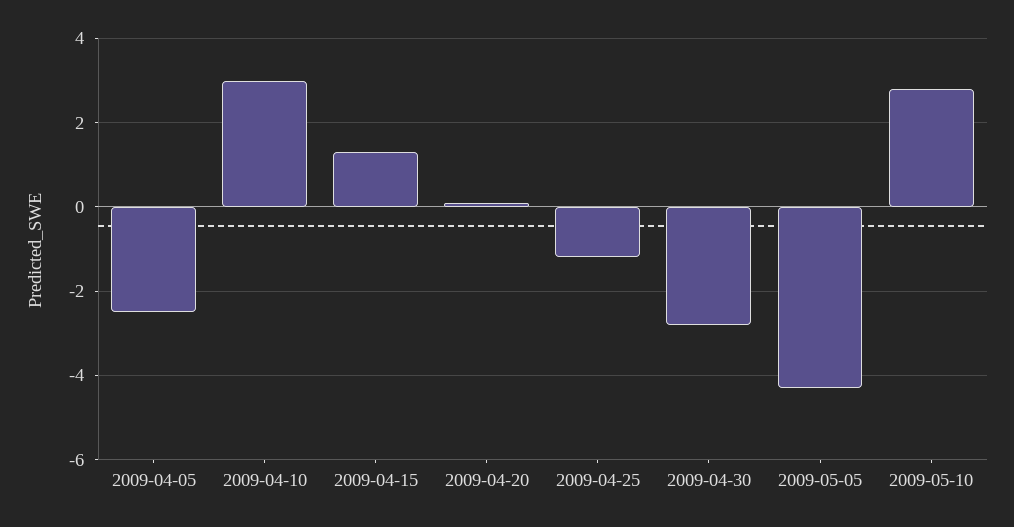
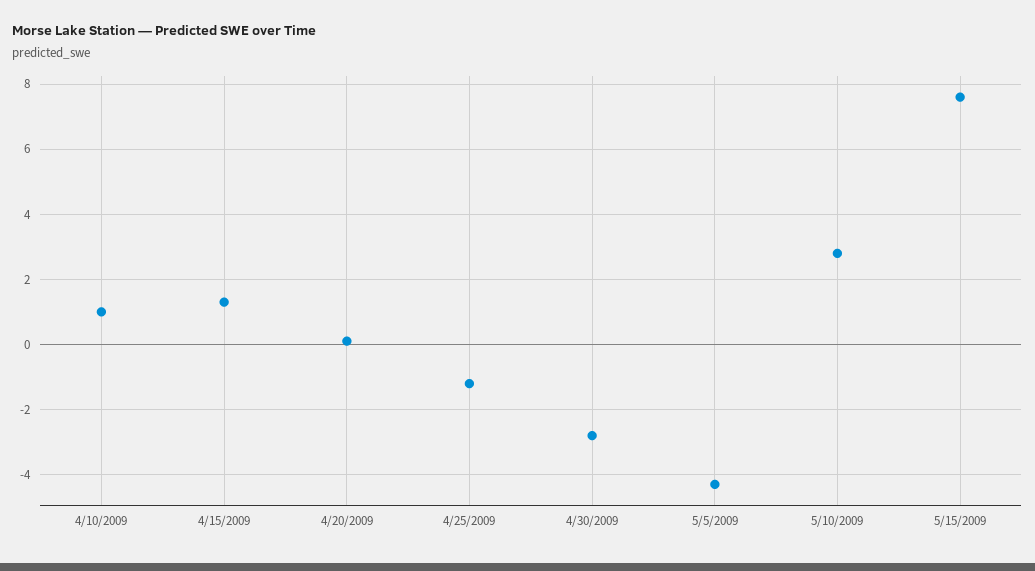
2009-04-05: -2.5 -> none
2009-04-10: 3 -> 1
5/15/2009: none -> 7.5

